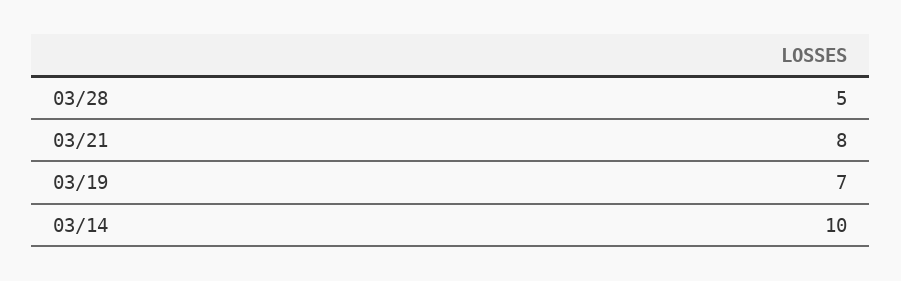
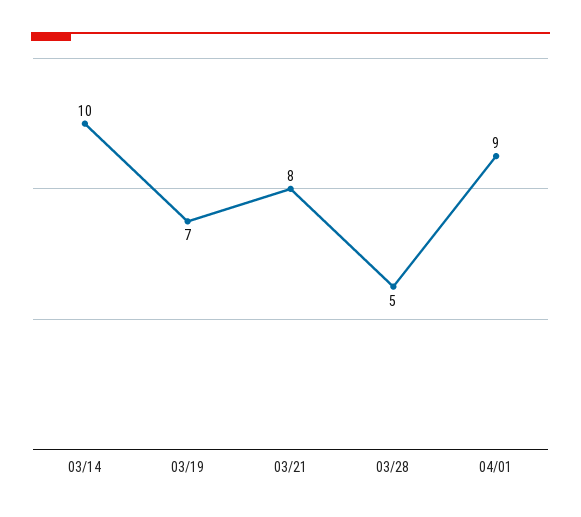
04/01: none -> 9

